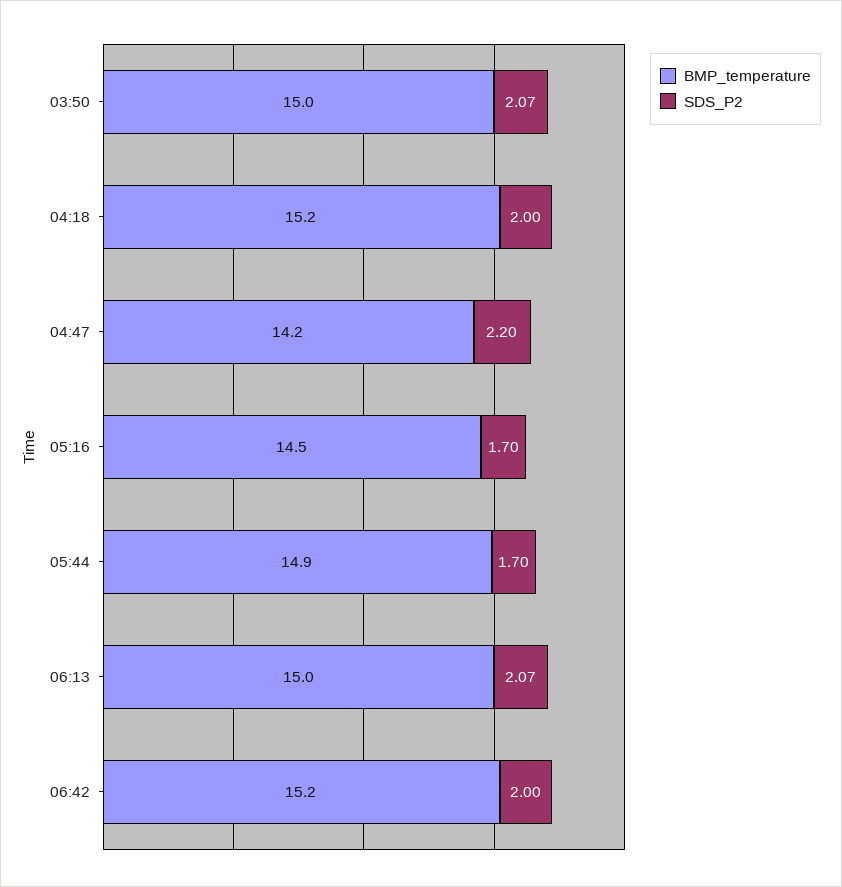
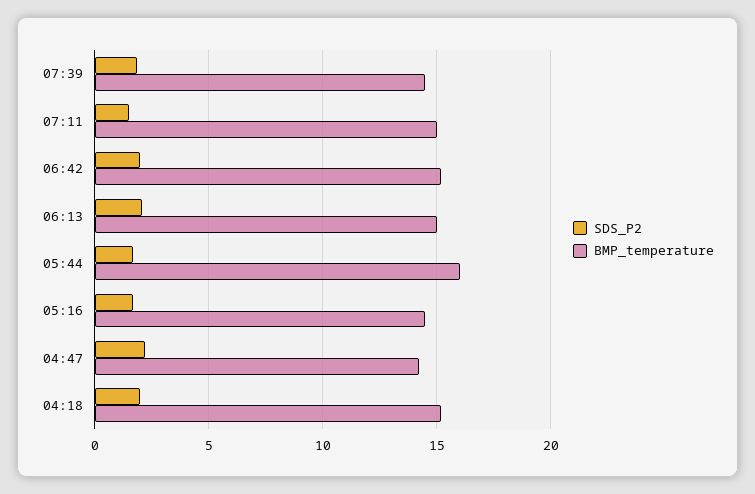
BMP_temperature, 03:50: 15 -> none
SDS_P2, 03:50: 2.07 -> none
BMP_temperature, 05:44: 14.9 -> 16
SDS_P2, 07:39: none -> 2
BMP_temperature, 07:39: none -> 14.5
SDS_P2, 07:11: none -> 1.5
BMP_temperature, 07:11: none -> 15

